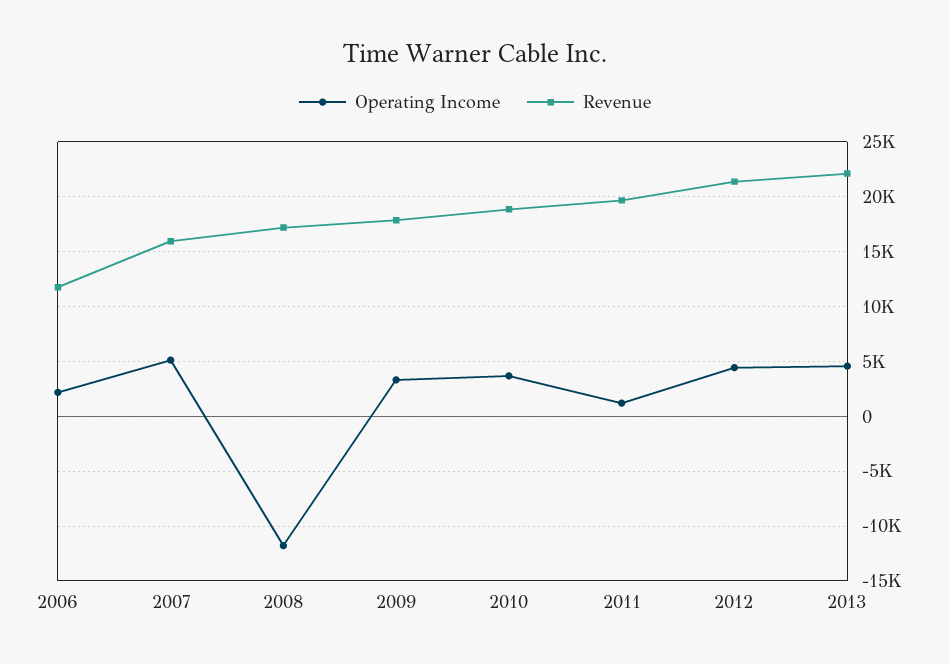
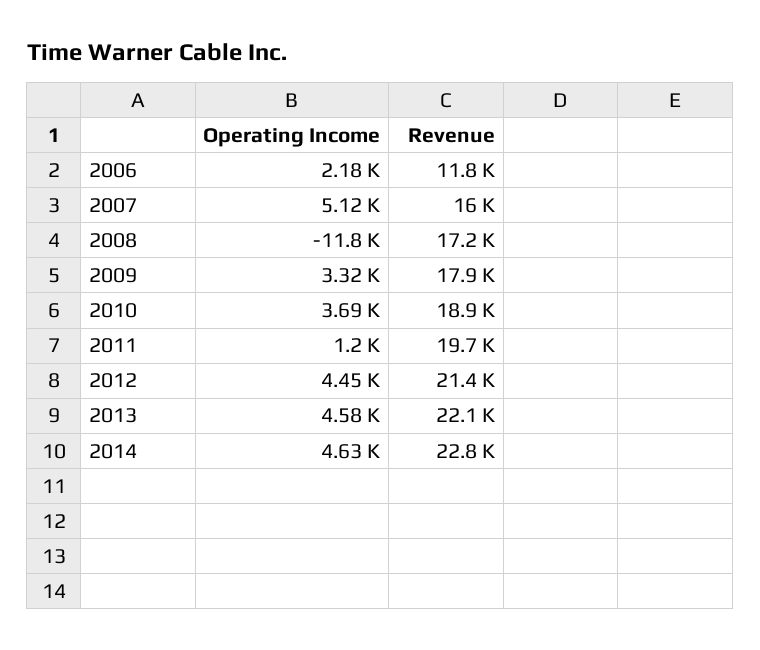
Operating Income, 2014: none -> 4630
Revenue, 2014: none -> 22800

